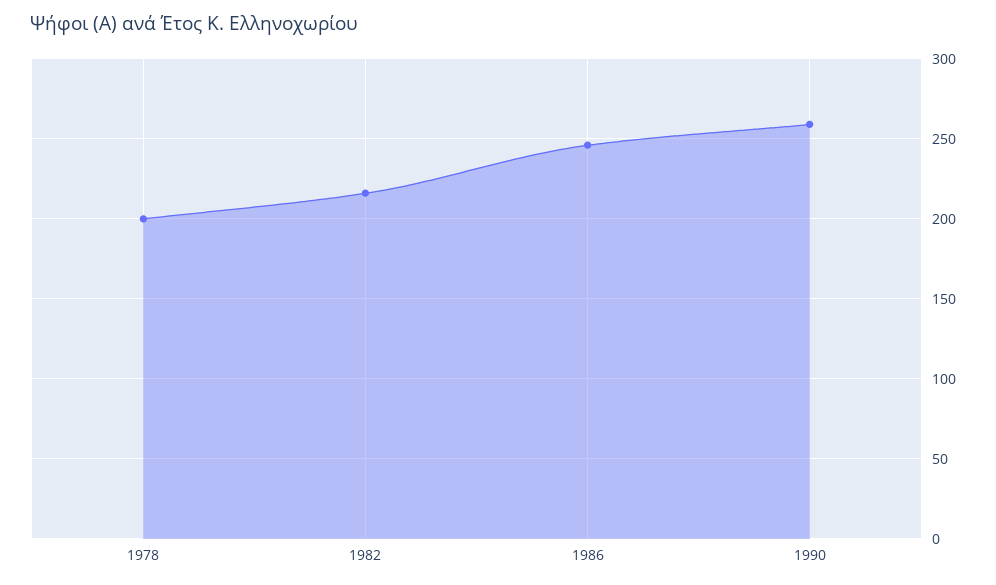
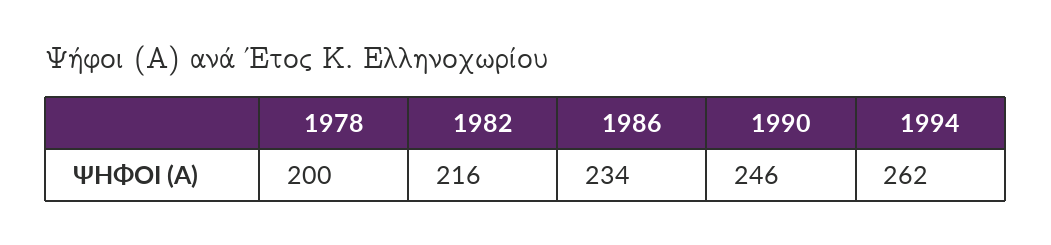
1986: 245 -> 234
1990: 260 -> 246
1994: none -> 262

